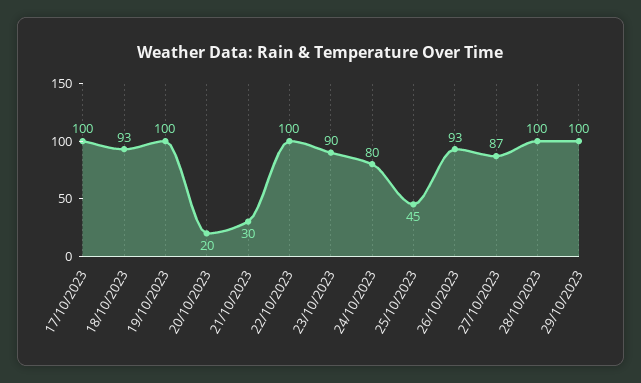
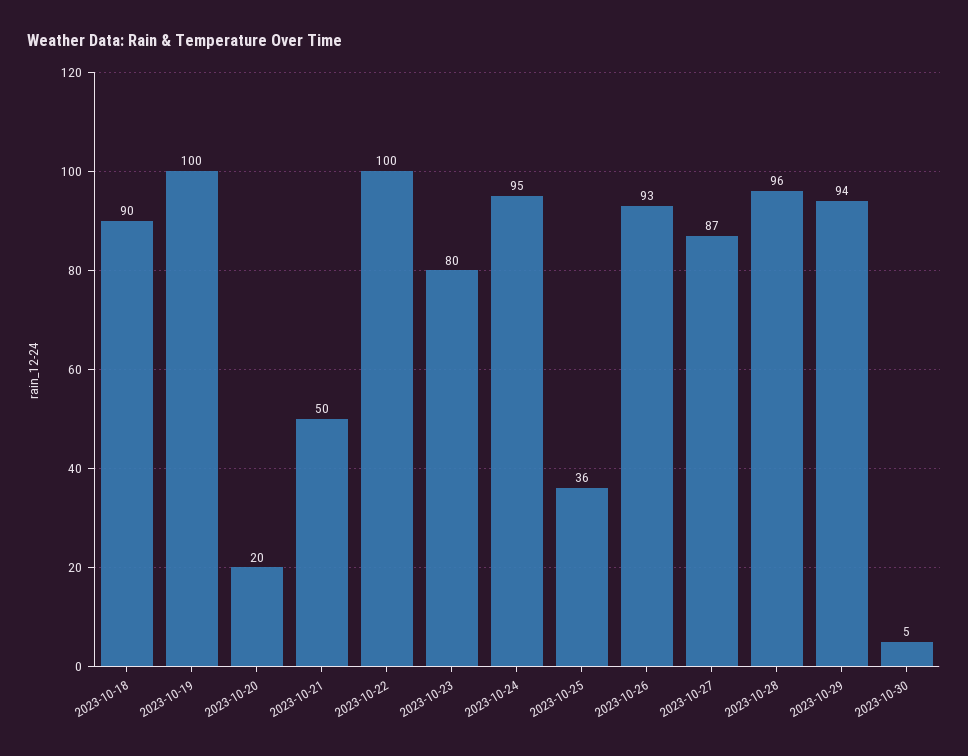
17/10/2023: 100 -> none
18/10/2023: 93 -> 90
21/10/2023: 30 -> 50
23/10/2023: 90 -> 80
24/10/2023: 80 -> 95
25/10/2023: 45 -> 36
28/10/2023: 100 -> 96
29/10/2023: 100 -> 94
2023-10-30: none -> 5

